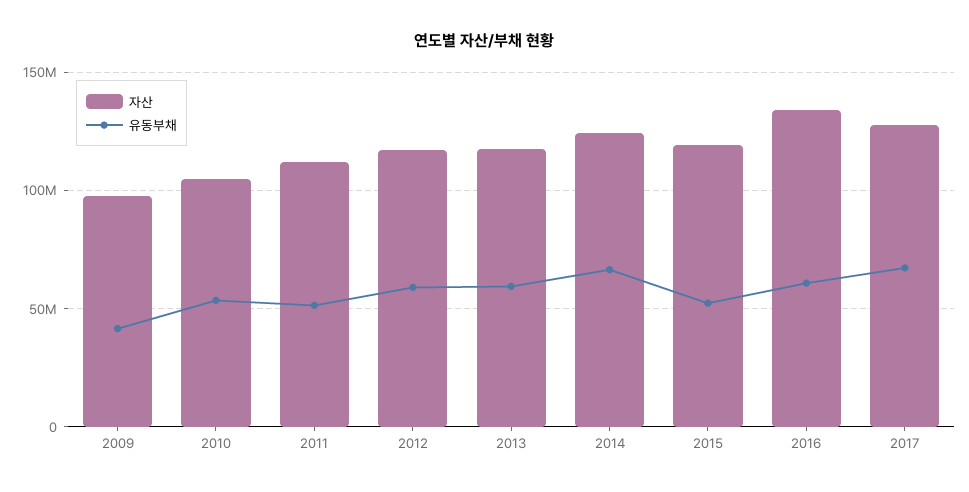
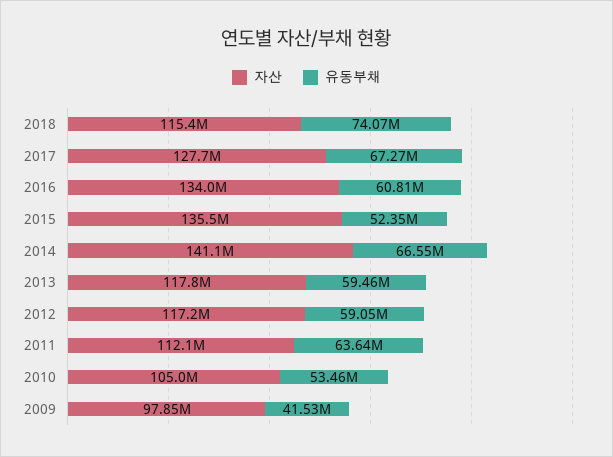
유동부채, 2011: 50000000 -> 63640000
자산, 2014: 125000000 -> 141100000
자산, 2015: 120000000 -> 135500000
자산, 2018: none -> 115400000
유동부채, 2018: none -> 74070000

